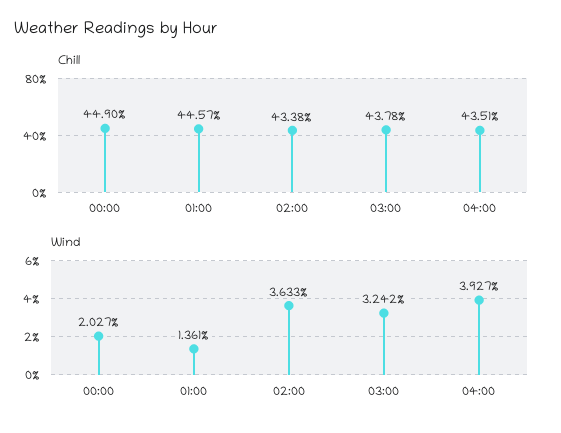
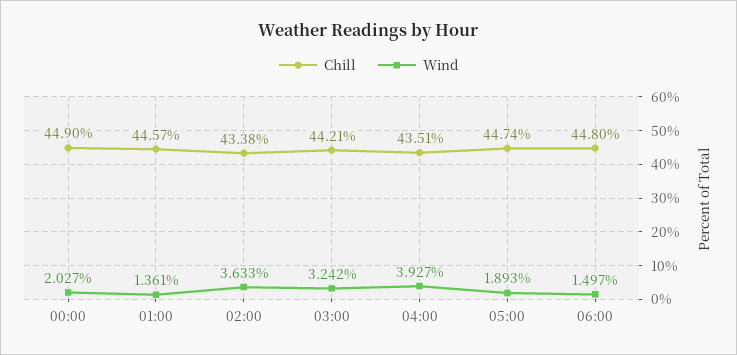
Chill, 03:00: 43.78 -> 44.21
Chill, 05:00: none -> 44.74
Wind, 05:00: none -> 1.893
Chill, 06:00: none -> 44.8
Wind, 06:00: none -> 1.497

